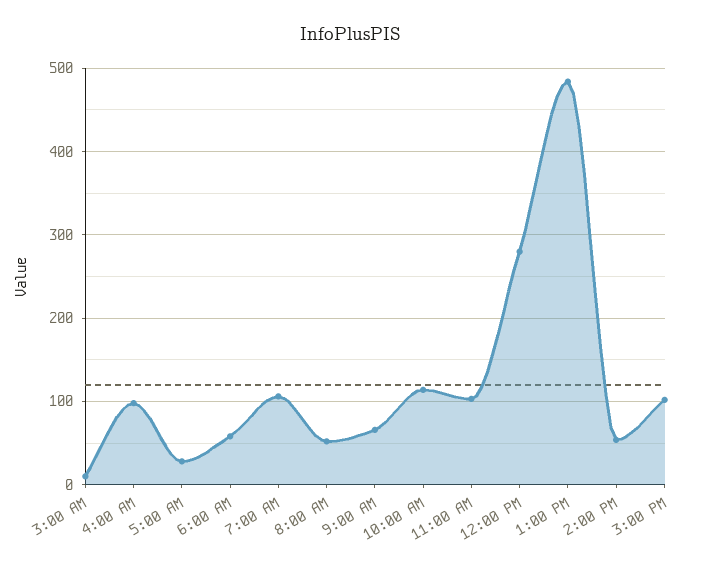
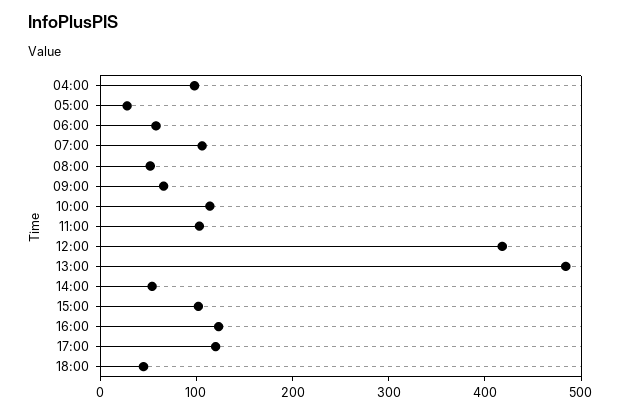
3:00 AM: 10 -> none
12:00 PM: 280 -> 420
16:00: none -> 120
17:00: none -> 120
18:00: none -> 40

